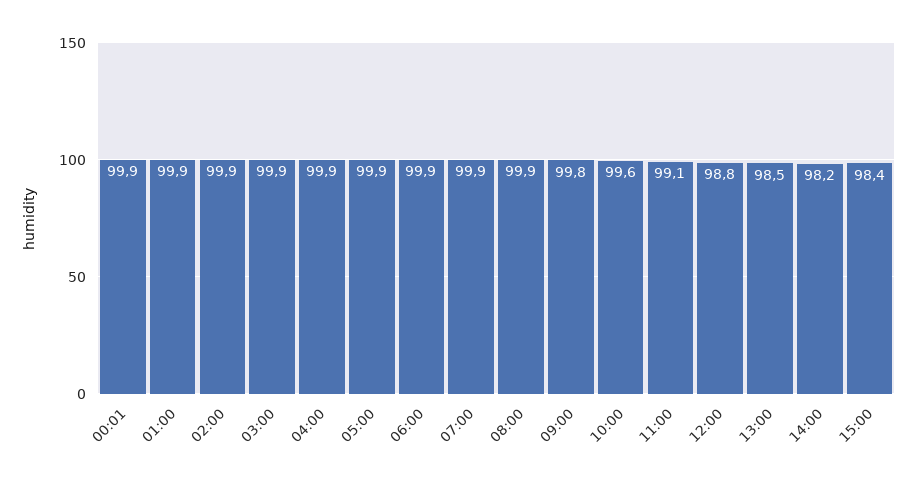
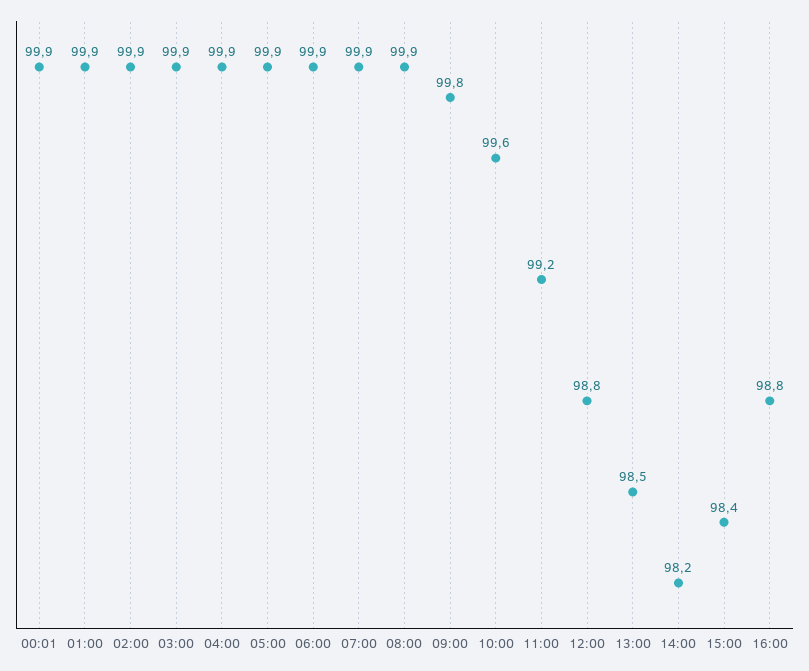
11:00: 99.1 -> 99.2
16:00: none -> 98.8

